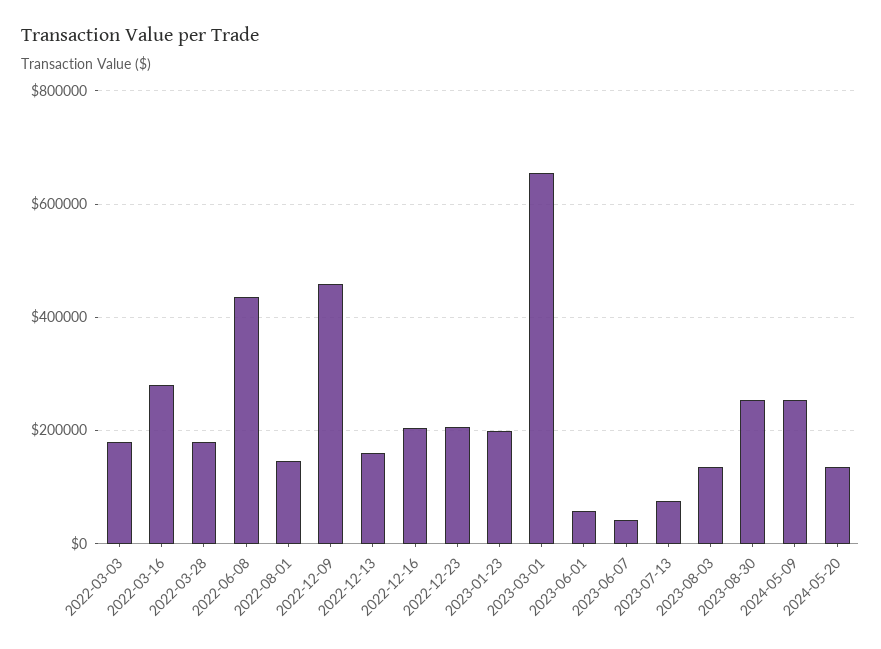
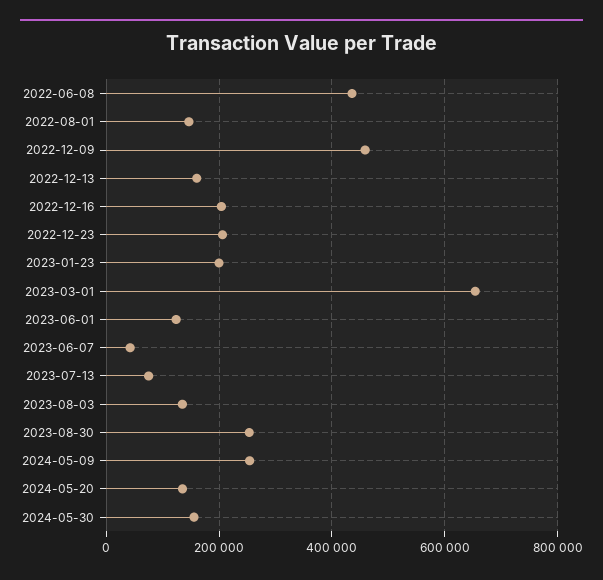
2022-03-03: 180000 -> none
2022-03-16: 280000 -> none
2022-03-28: 180000 -> none
2023-06-01: 60000 -> 120000
2024-05-30: none -> 160000

